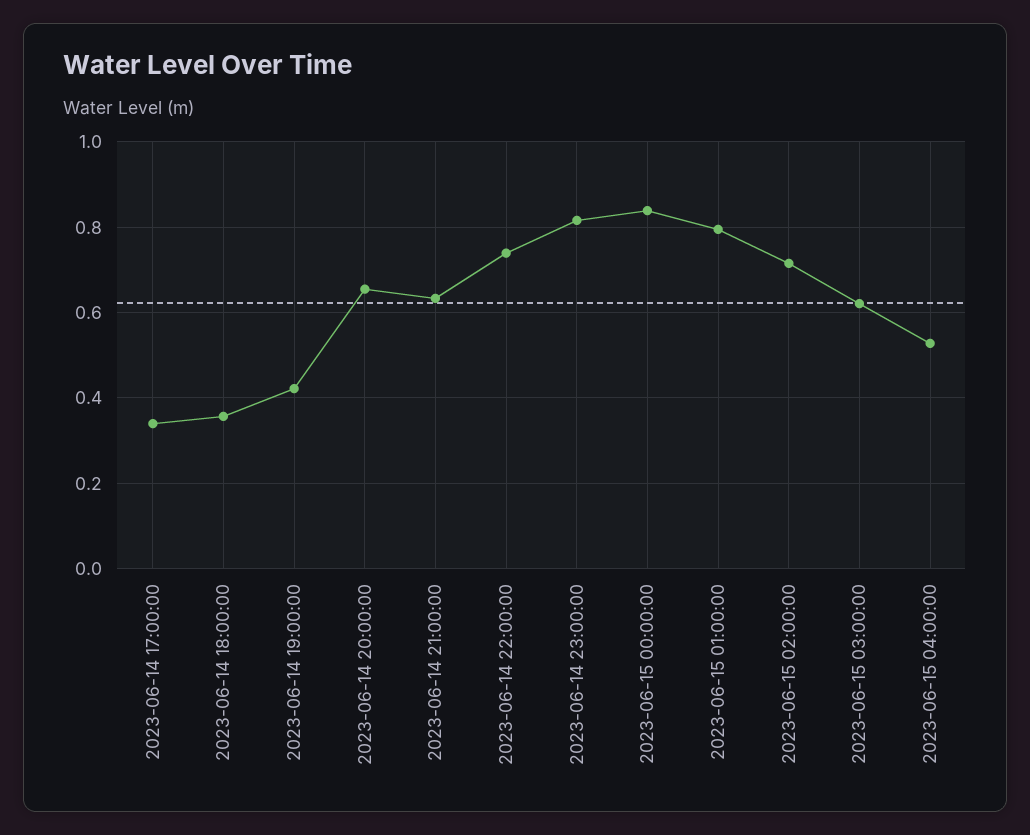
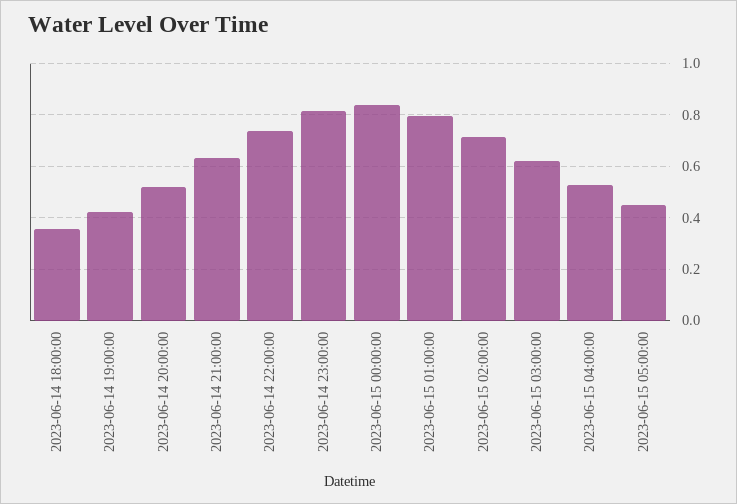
2023-06-14 17:00:00: 0.34 -> none
2023-06-14 20:00:00: 0.66 -> 0.525
2023-06-15 05:00:00: none -> 0.45

